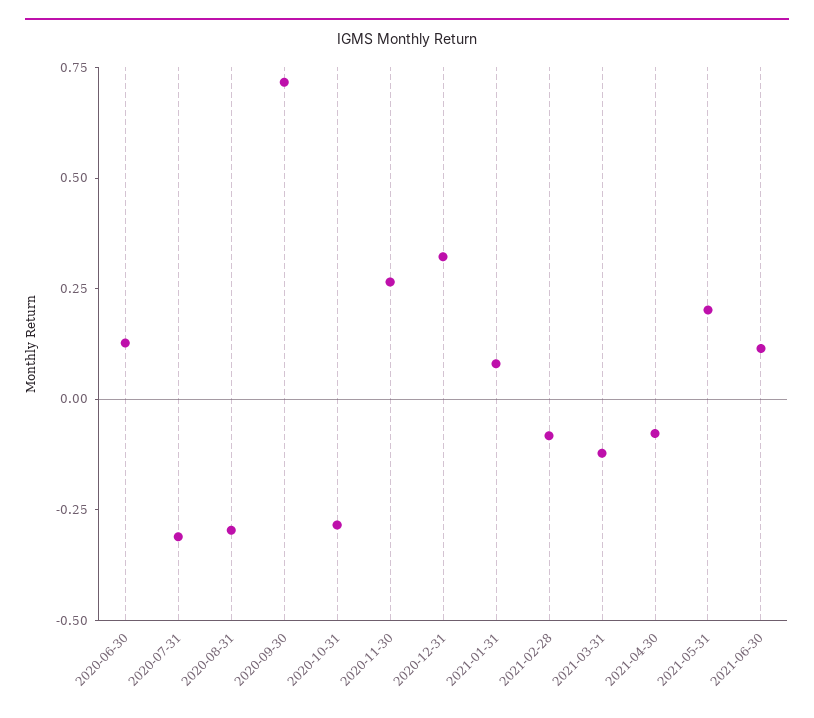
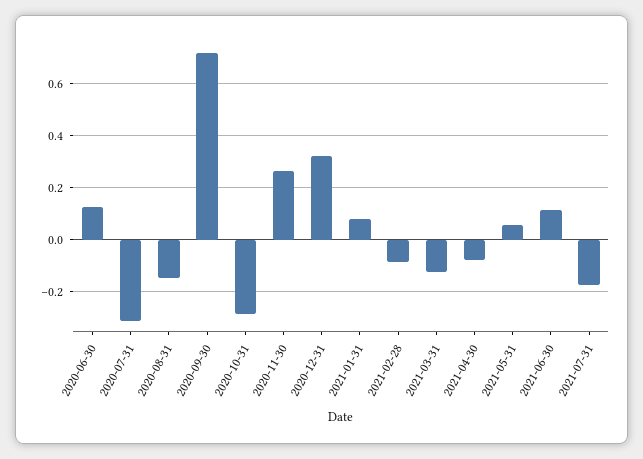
2020-08-31: -0.3 -> -0.15
2021-05-31: 0.2 -> 0.05
2021-07-31: none -> -0.175

